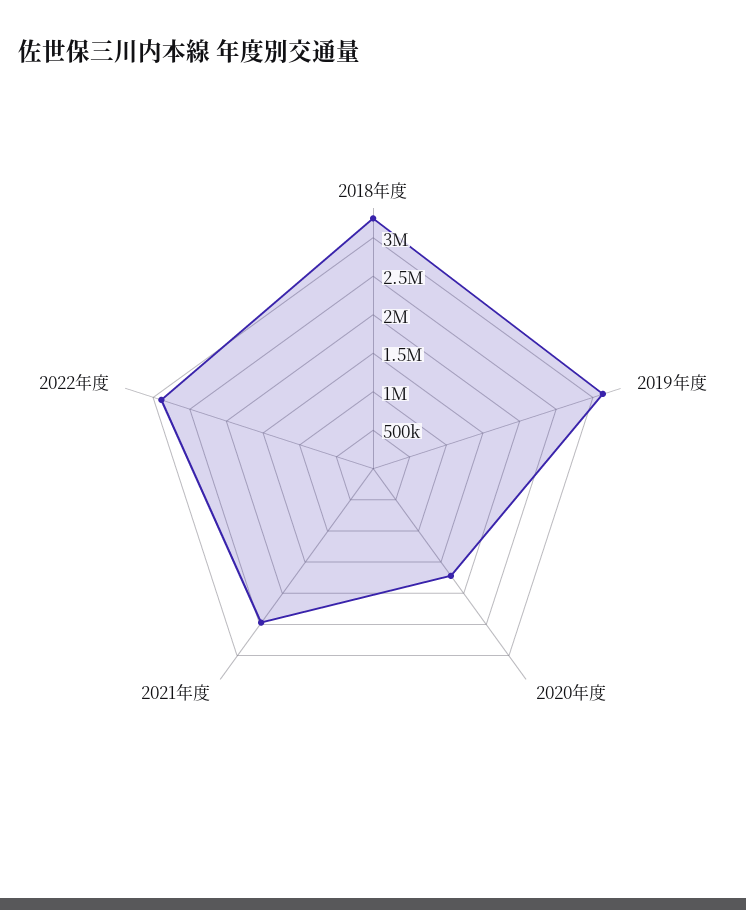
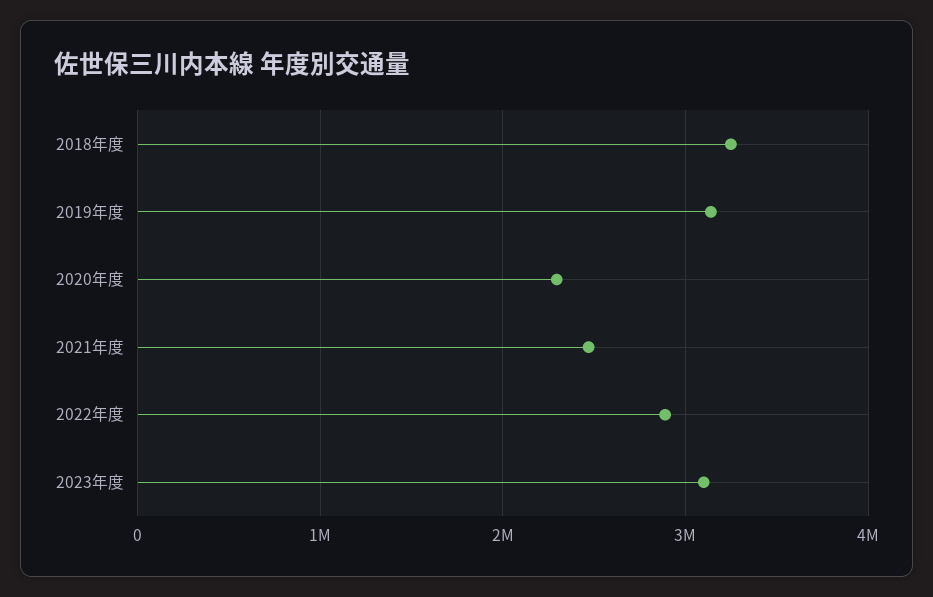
2020年度: 1750000 -> 2300000
2023年度: none -> 3100000

